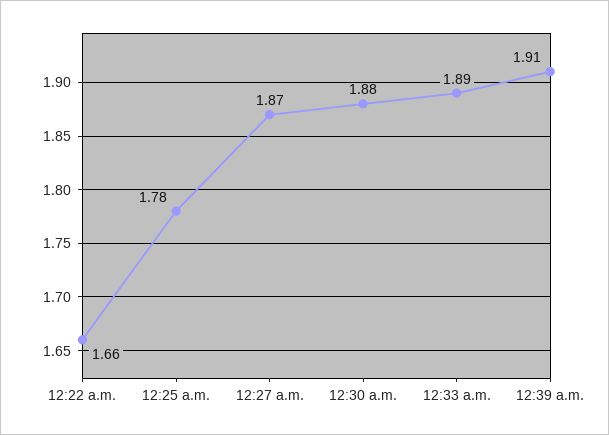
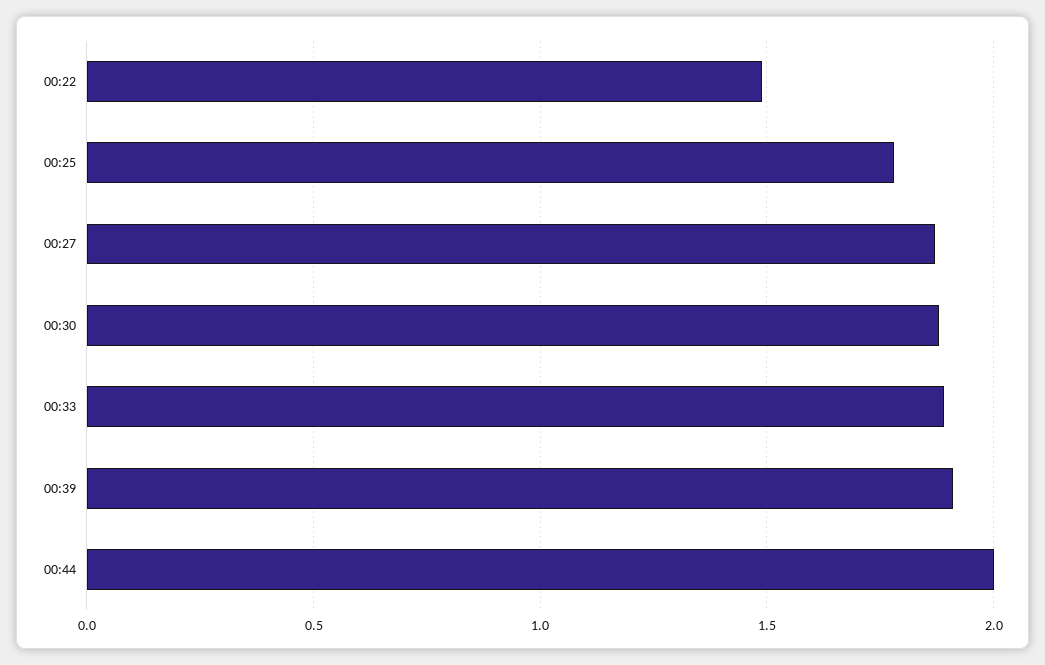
12:22 a.m.: 1.66 -> 1.5
00:44: none -> 2

